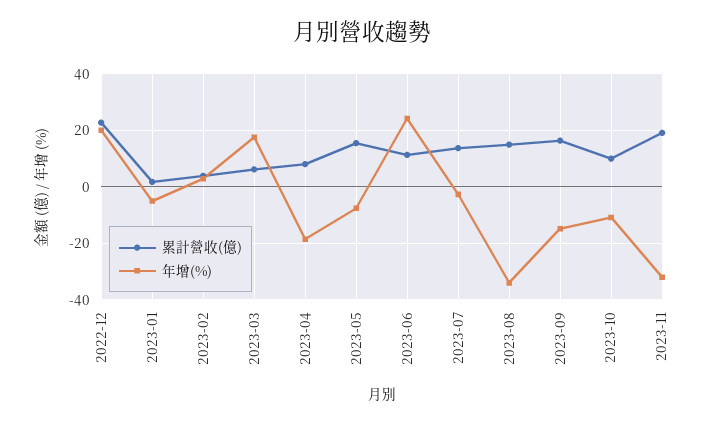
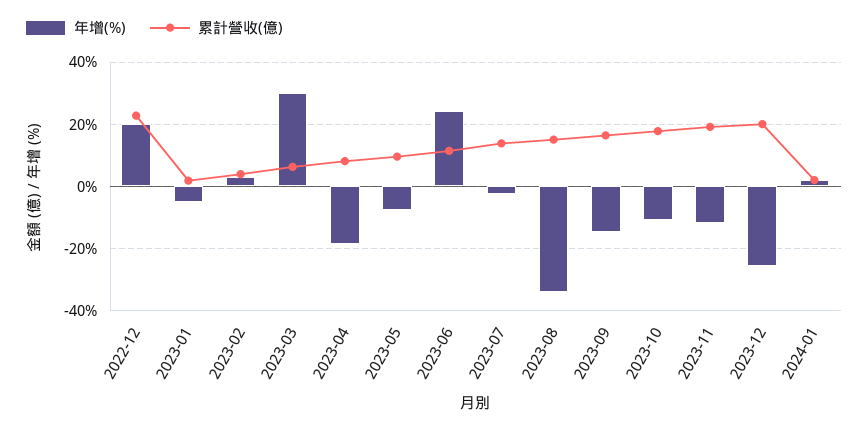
年增(%), 2023-03: 17.5 -> 30
累計營收(億), 2023-05: 15 -> 10
累計營收(億), 2023-10: 10 -> 18
年增(%), 2023-11: -32.5 -> -12
年增(%), 2023-12: none -> -26
累計營收(億), 2023-12: none -> 20
年增(%), 2024-01: none -> 2
累計營收(億), 2024-01: none -> 2

